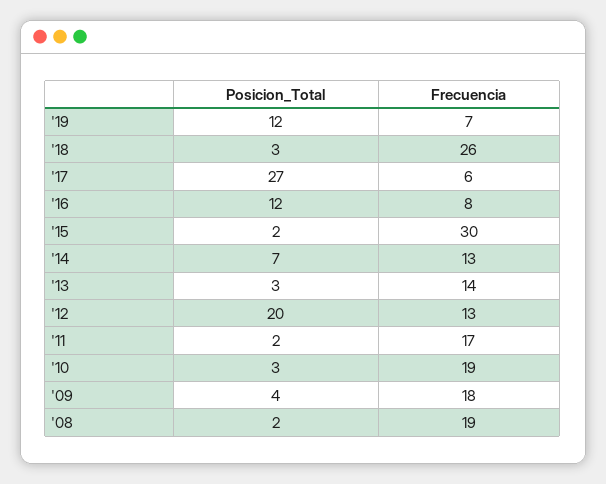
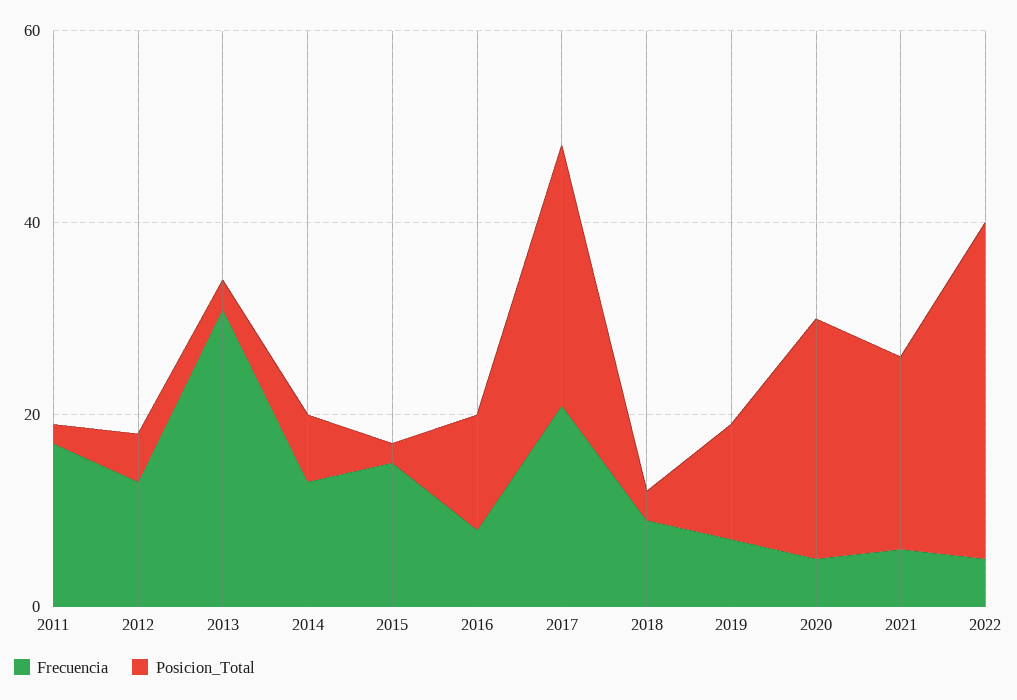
Frecuencia, '18: 26 -> 10
Frecuencia, '17: 6 -> 20
Frecuencia, '15: 30 -> 15
Frecuencia, '13: 14 -> 30
Posicion_Total, '12: 20 -> 5
Posicion_Total, '10: 3 -> none
Frecuencia, '10: 19 -> none
Posicion_Total, '09: 4 -> none
Frecuencia, '09: 18 -> none
Posicion_Total, '08: 2 -> none
Frecuencia, '08: 19 -> none
Frecuencia, 2020: none -> 5
Posicion_Total, 2020: none -> 25
Frecuencia, 2021: none -> 5
Posicion_Total, 2021: none -> 20
Frecuencia, 2022: none -> 5
Posicion_Total, 2022: none -> 35

